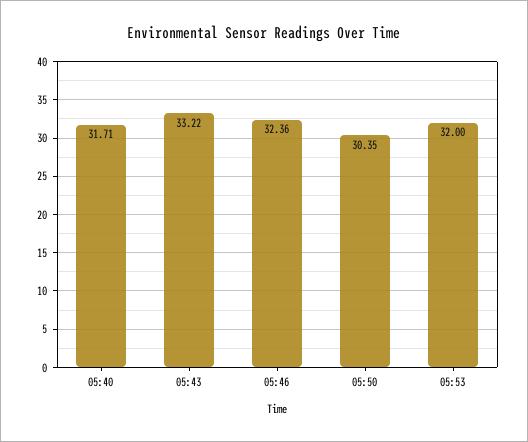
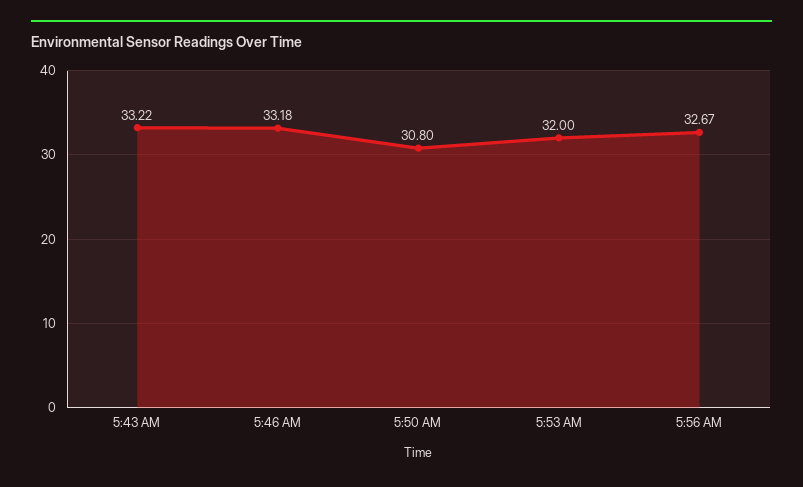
05:40: 31.71 -> none
05:46: 32.36 -> 33.18
05:50: 30.35 -> 30.8
5:56 AM: none -> 32.67

